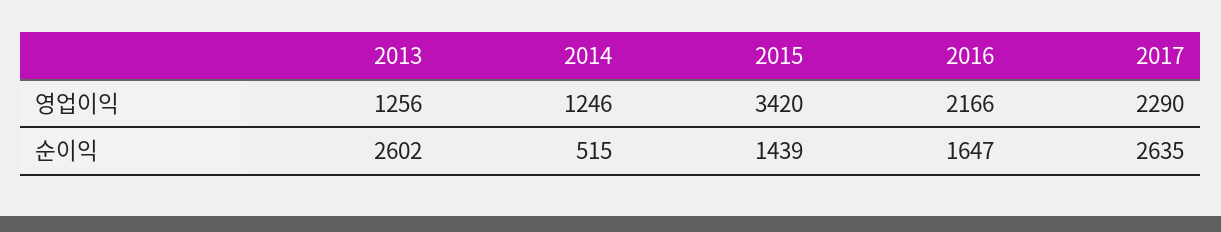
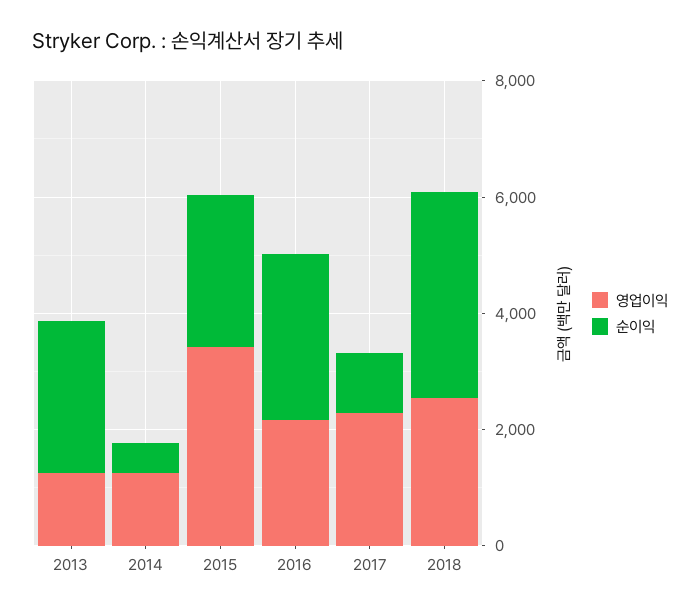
순이익, 2015: 1439 -> 2500
순이익, 2016: 1647 -> 3000
순이익, 2017: 2635 -> 1000
영업이익, 2018: none -> 2500
순이익, 2018: none -> 3500

